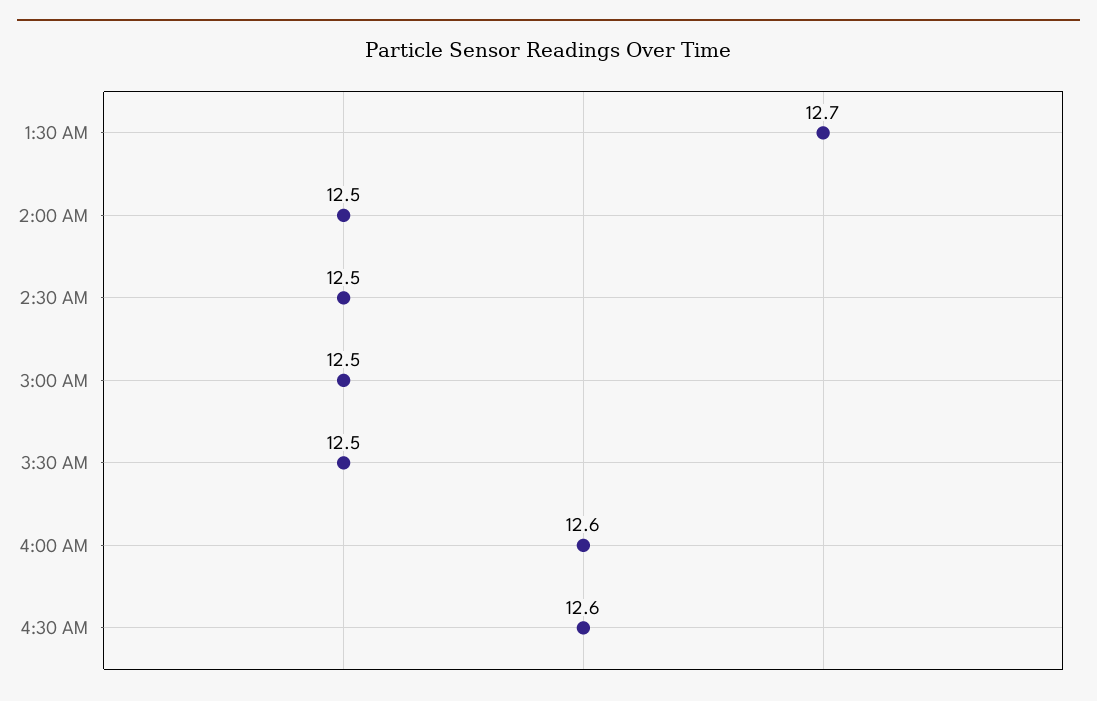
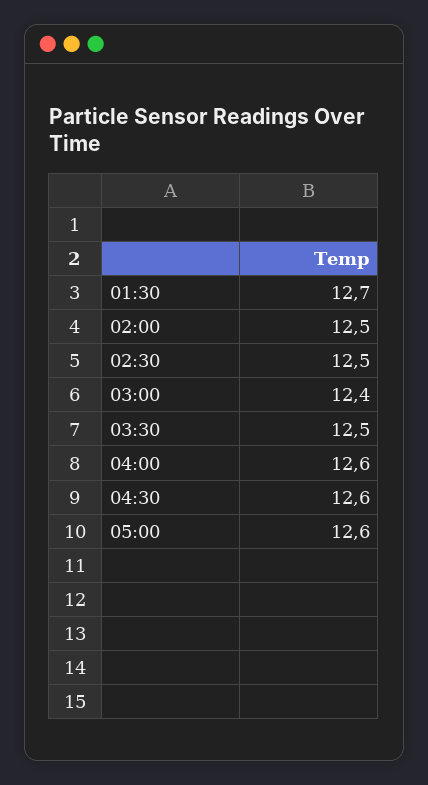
3:00 AM: 12.5 -> 12.4
05:00: none -> 12.6

